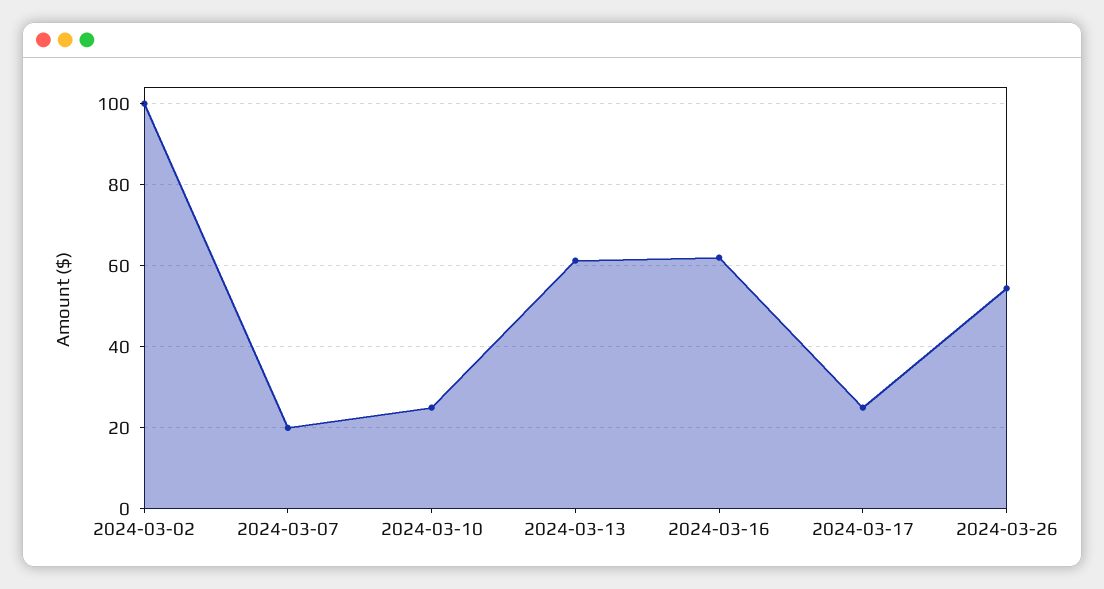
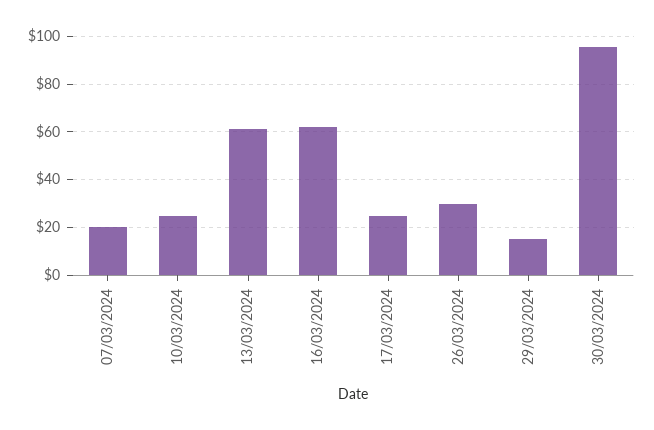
2024-03-02: 100 -> none
2024-03-26: 54 -> 30
29/03/2024: none -> 15
30/03/2024: none -> 95

